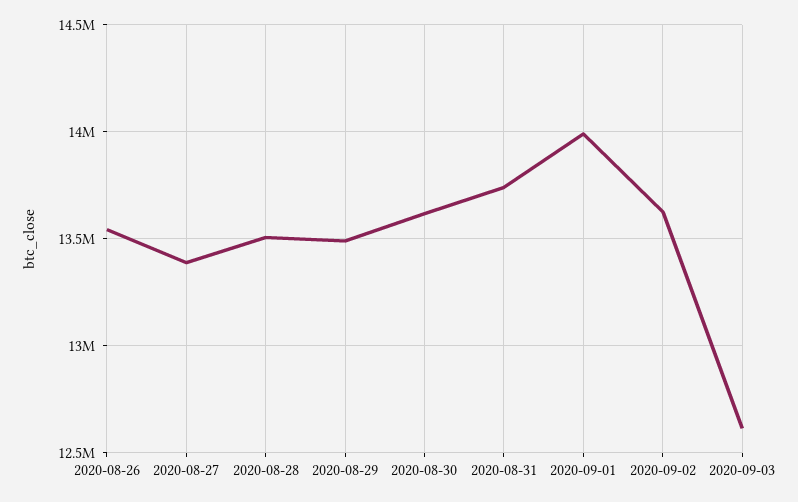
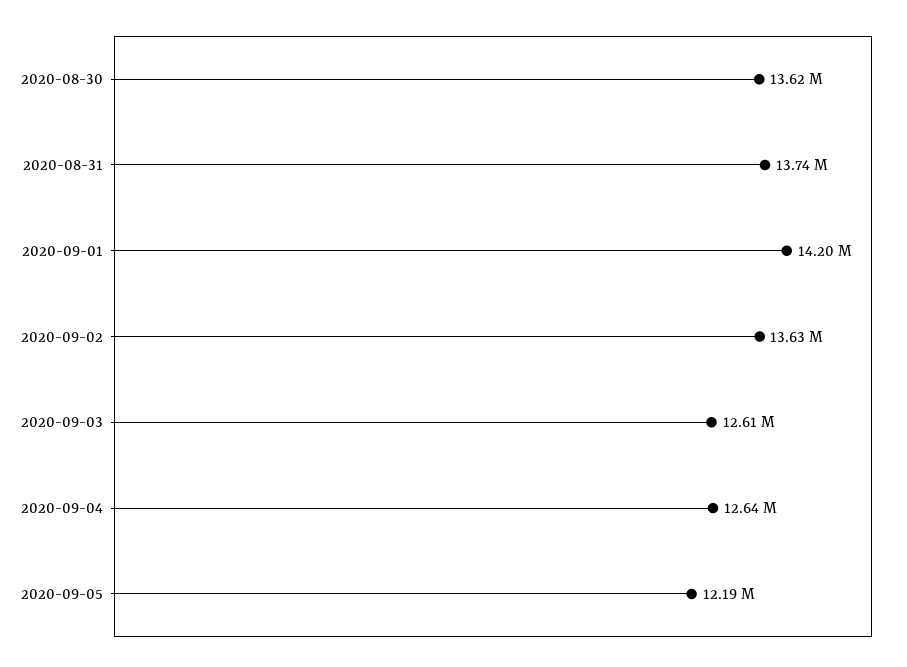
2020-08-26: 13550000 -> none
2020-08-27: 13400000 -> none
2020-08-28: 13500000 -> none
2020-08-29: 13500000 -> none
2020-09-01: 14000000 -> 14200000
2020-09-04: none -> 12640000
2020-09-05: none -> 12190000

